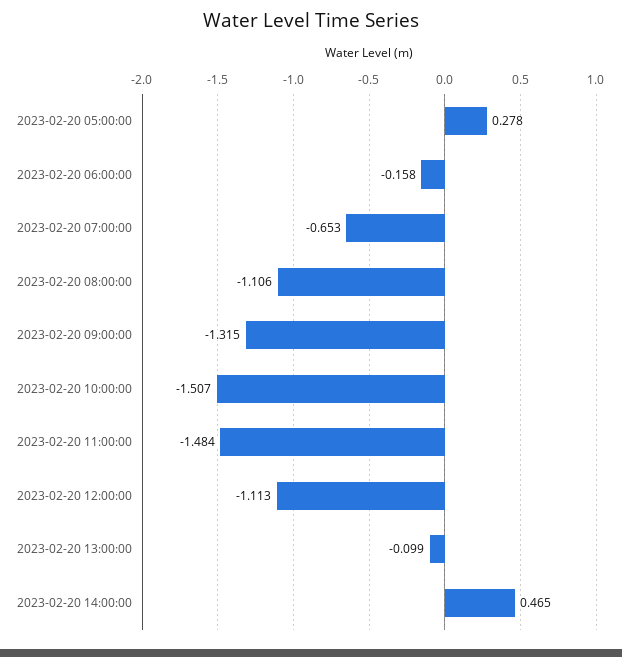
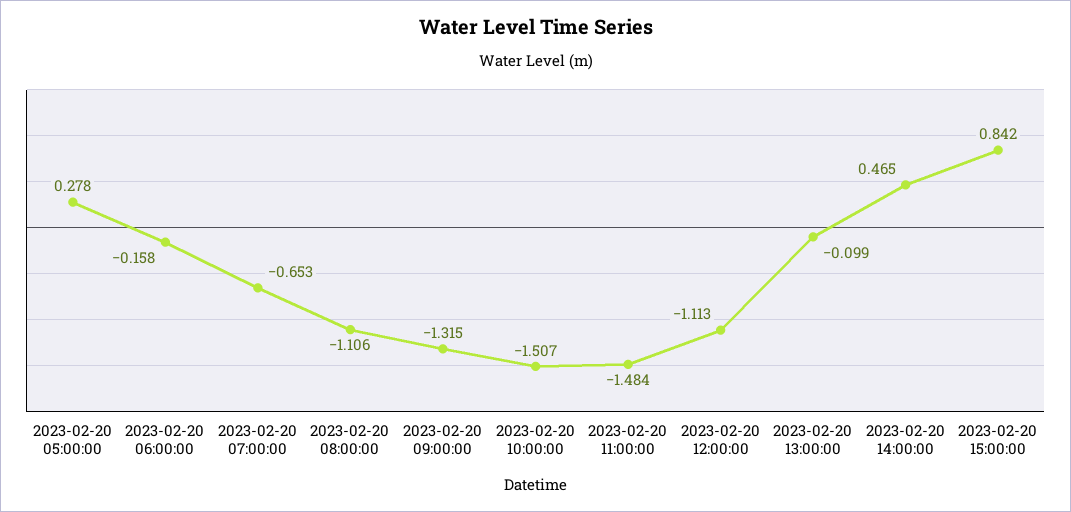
2023-02-20 15:00:00: none -> 0.842

